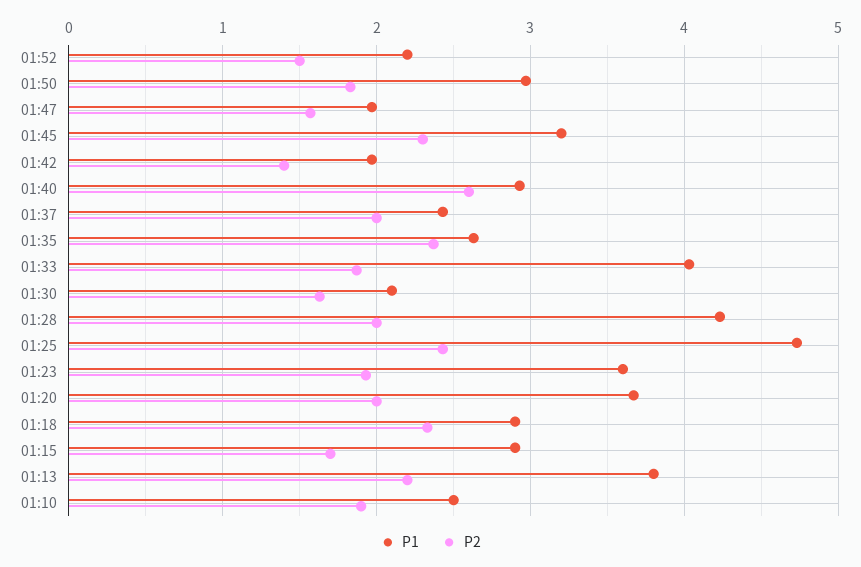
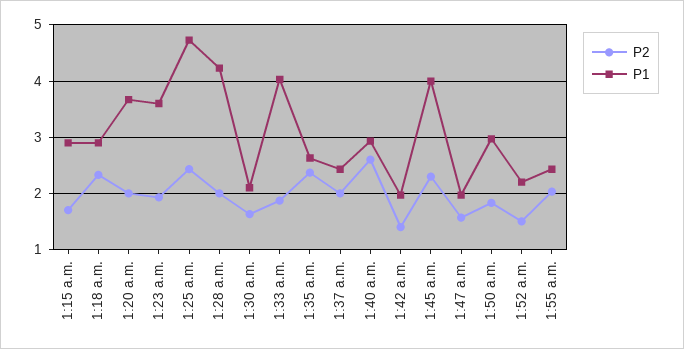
P1, 01:45: 3.2 -> 4
P1, 01:13: 3.8 -> none
P2, 01:13: 2.2 -> none
P1, 01:10: 2.5 -> none
P2, 01:10: 1.9 -> none
P2, 1:55 a.m.: none -> 2
P1, 1:55 a.m.: none -> 2.4

